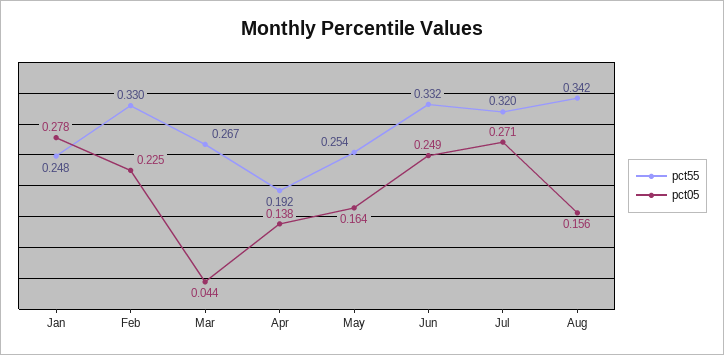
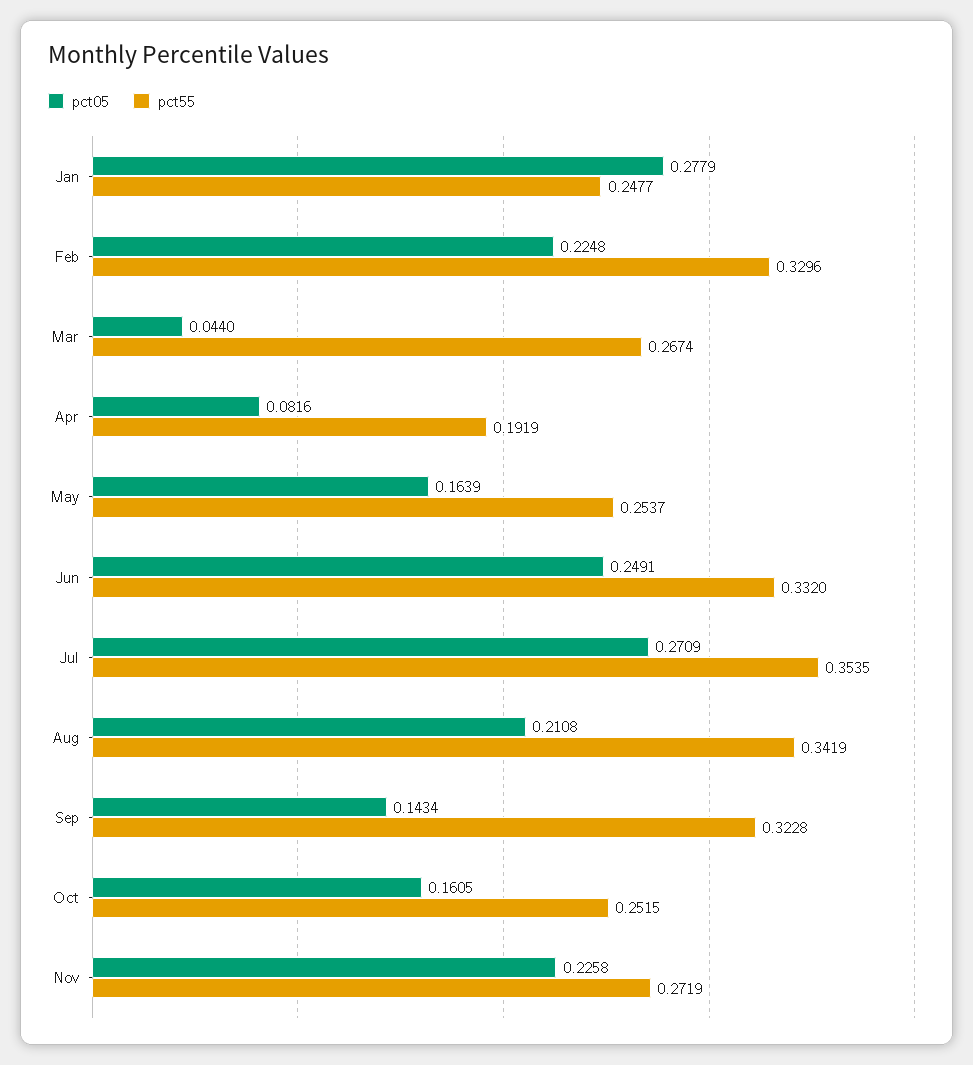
pct05, Apr: 0.138 -> 0.0816
pct55, Jul: 0.32 -> 0.3535
pct05, Aug: 0.156 -> 0.2108
pct05, Sep: none -> 0.1434
pct55, Sep: none -> 0.3228
pct05, Oct: none -> 0.1605
pct55, Oct: none -> 0.2515
pct05, Nov: none -> 0.2258
pct55, Nov: none -> 0.2719

